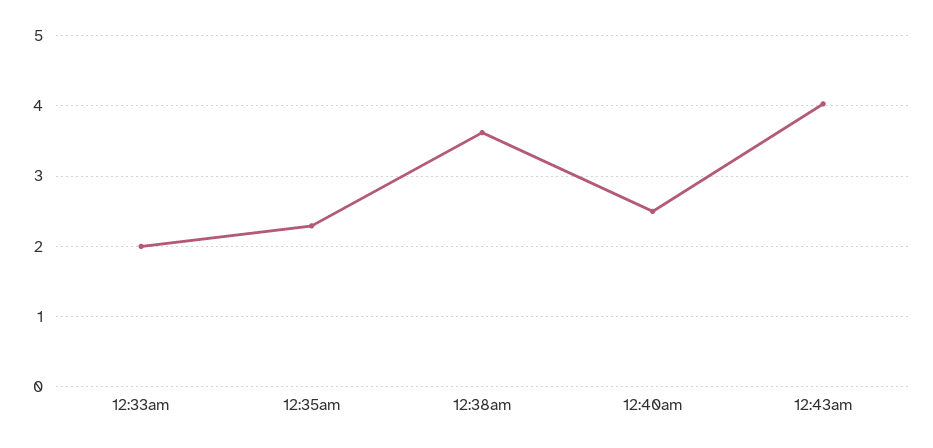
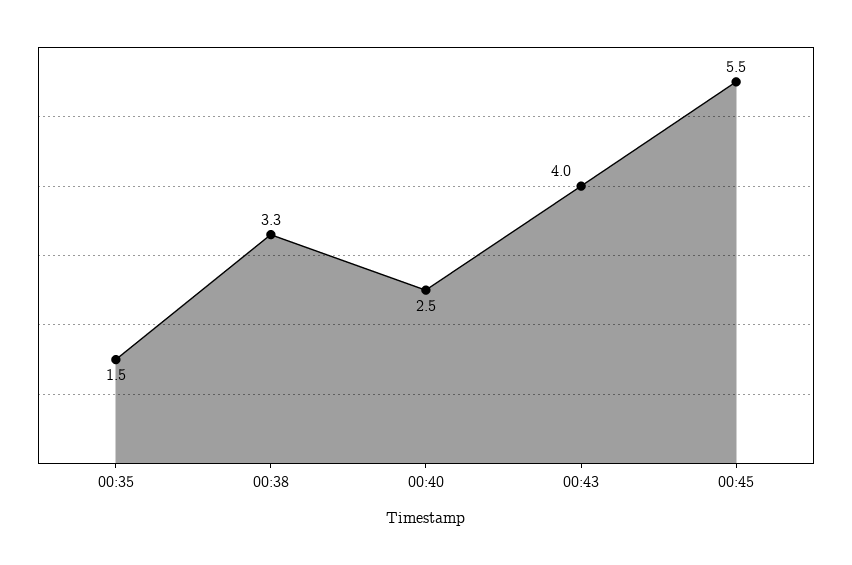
12:33am: 2 -> none
12:35am: 2.3 -> 1.5
12:38am: 3.6 -> 3.3
00:45: none -> 5.5

